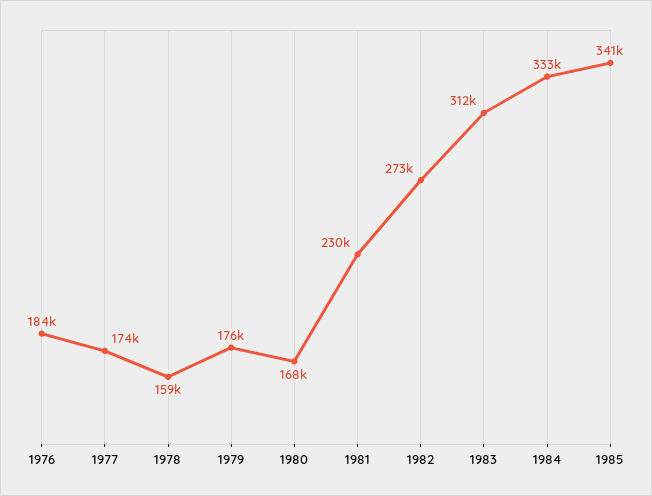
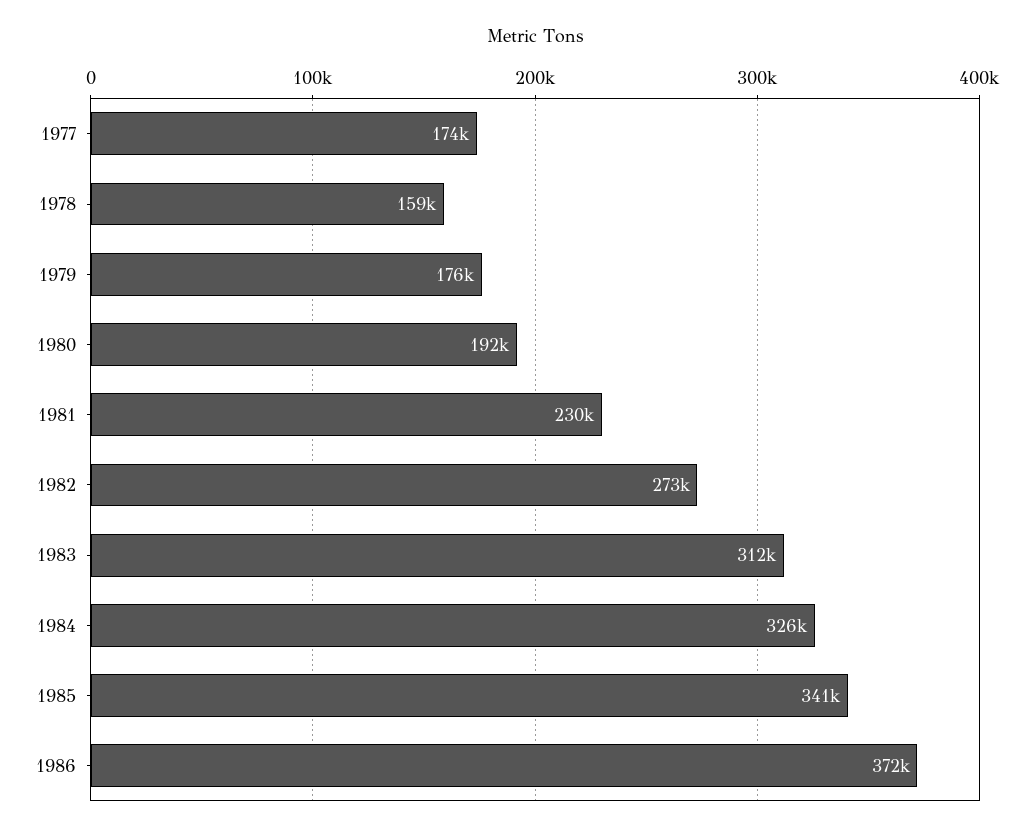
1976: 184000 -> none
1980: 168000 -> 192000
1984: 333000 -> 326000
1986: none -> 372000

